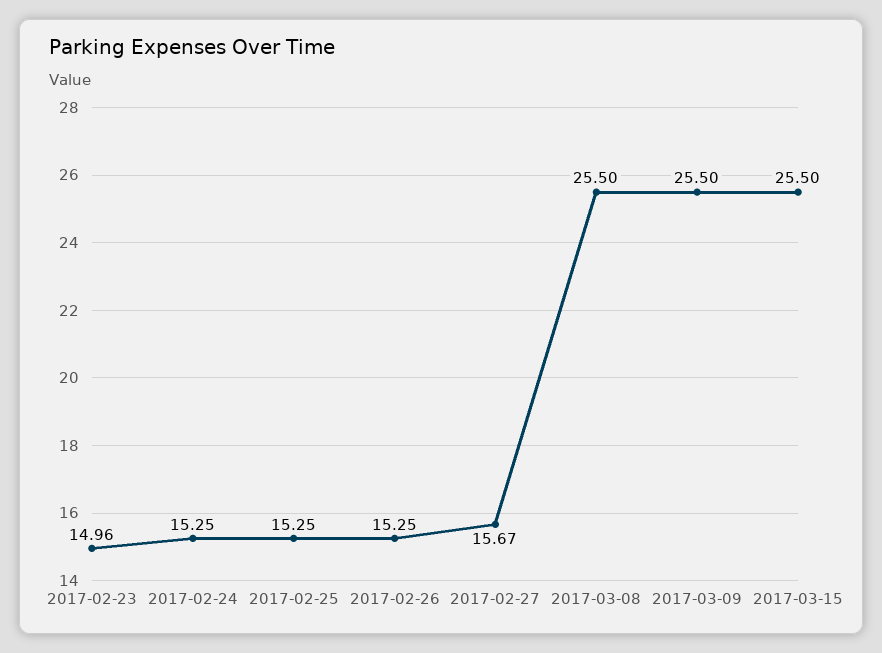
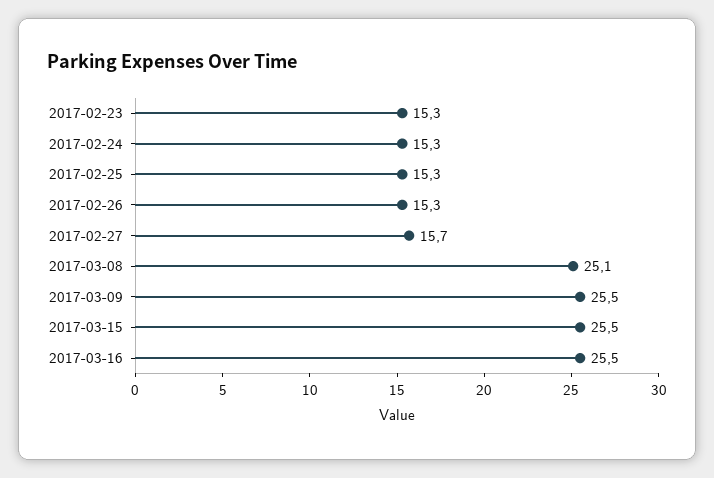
2017-02-23: 14.96 -> 15.3
2017-03-08: 25.5 -> 25.1
2017-03-16: none -> 25.5

